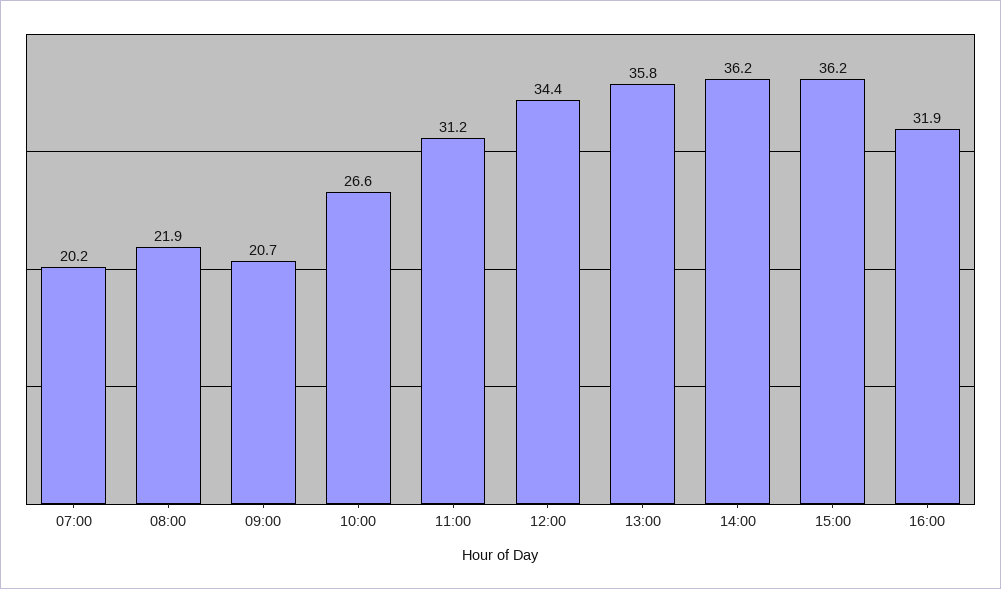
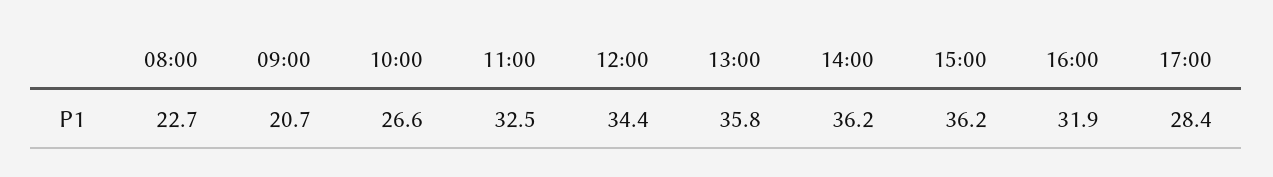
07:00: 20.2 -> none
08:00: 21.9 -> 22.7
11:00: 31.2 -> 32.5
17:00: none -> 28.4

